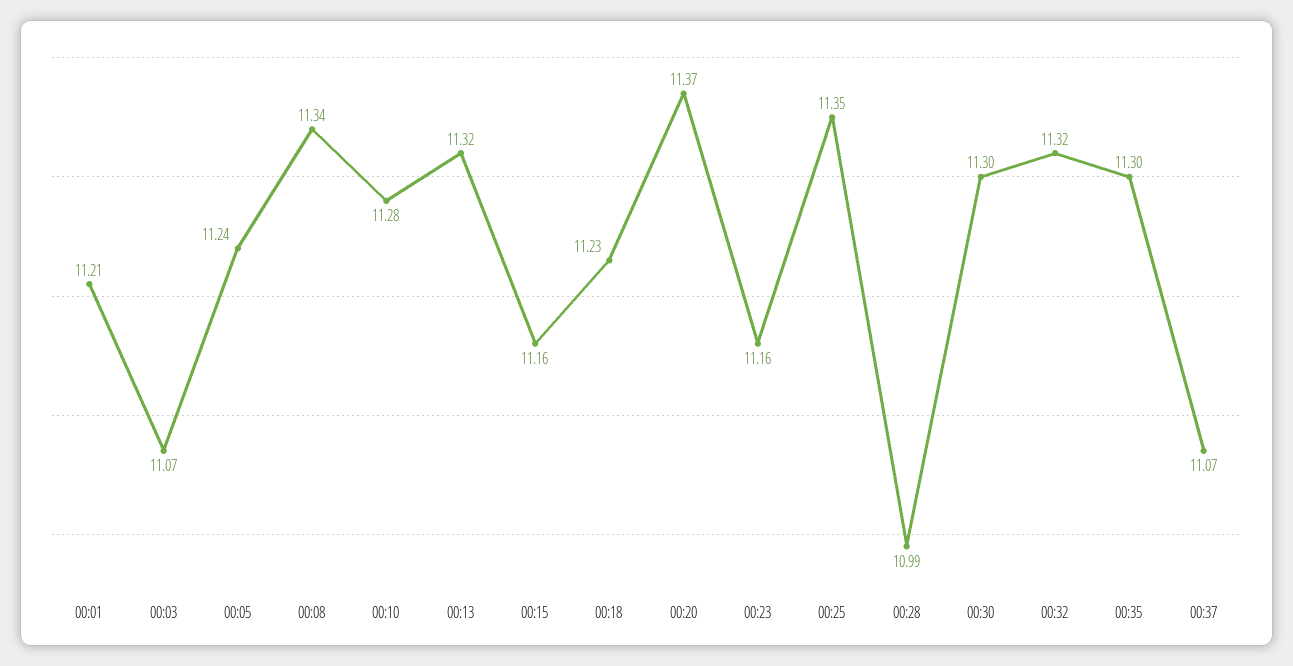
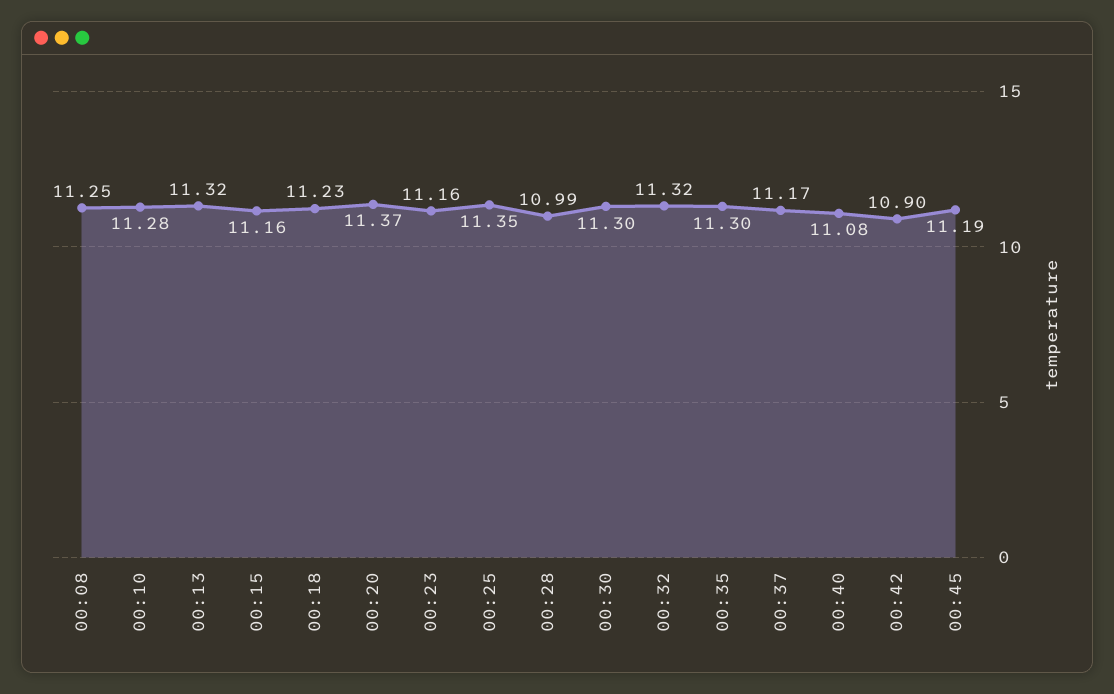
00:01: 11.21 -> none
00:03: 11.07 -> none
00:05: 11.24 -> none
00:08: 11.34 -> 11.25
00:37: 11.07 -> 11.17
00:40: none -> 11.08
00:42: none -> 10.9
00:45: none -> 11.19

